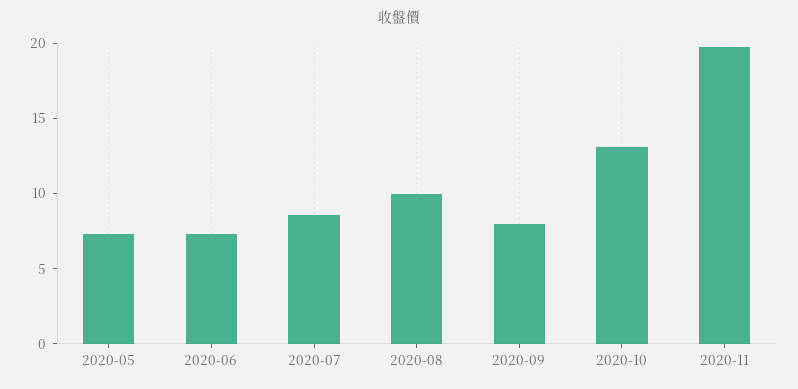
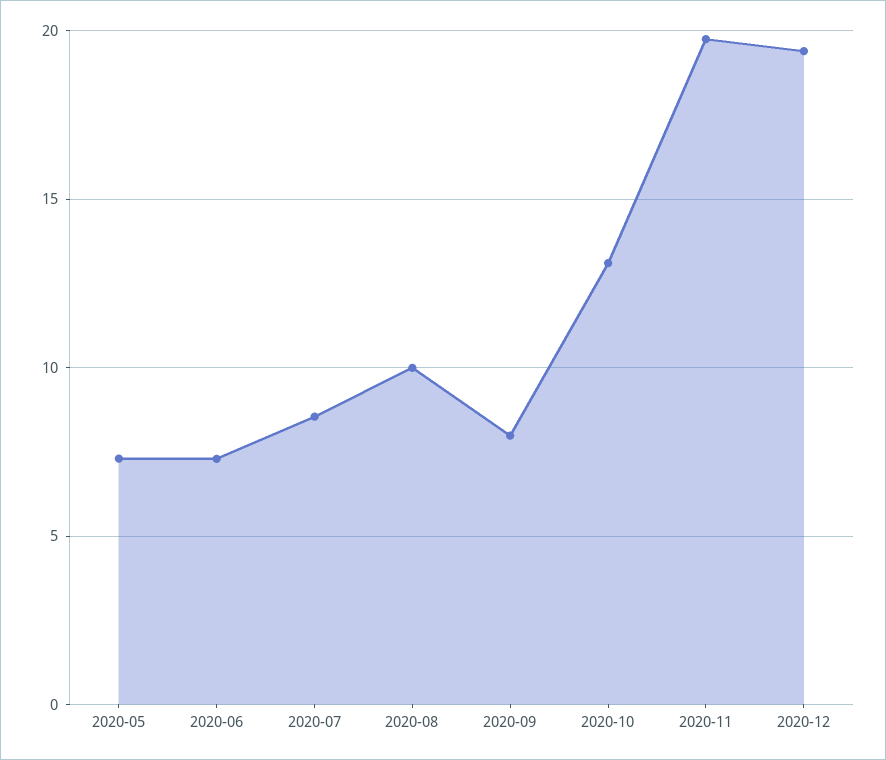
2020-12: none -> 19.5

